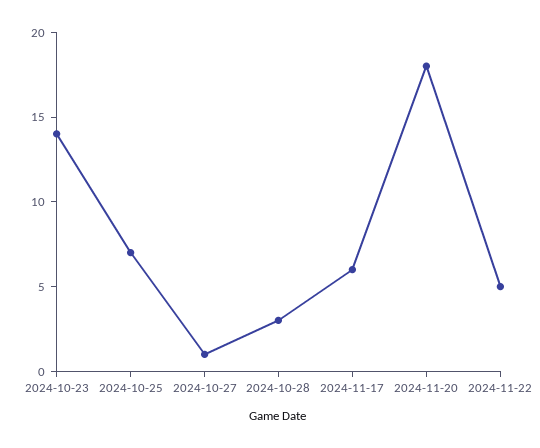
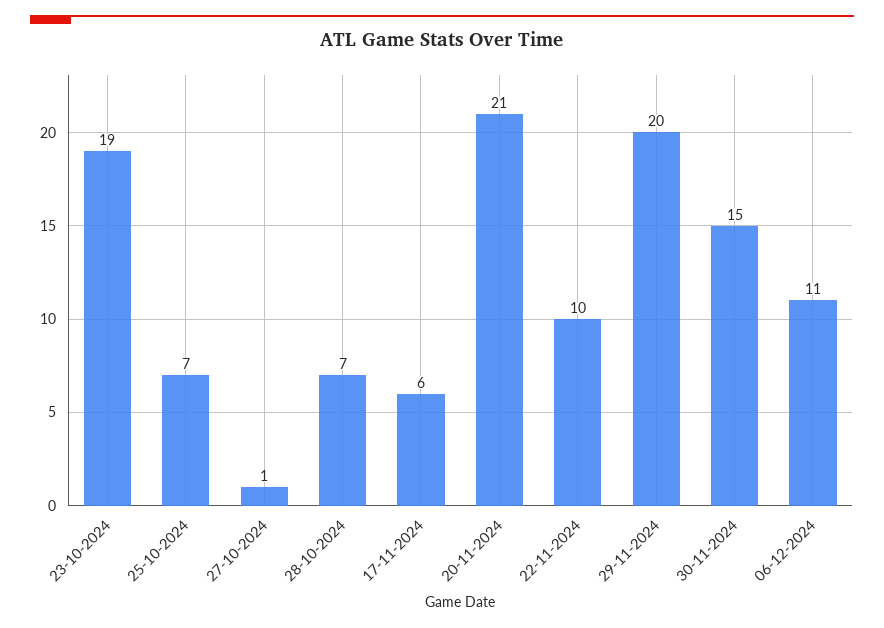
2024-10-23: 14 -> 19
2024-10-28: 3 -> 7
2024-11-20: 18 -> 21
2024-11-22: 5 -> 10
29-11-2024: none -> 20
30-11-2024: none -> 15
06-12-2024: none -> 11

